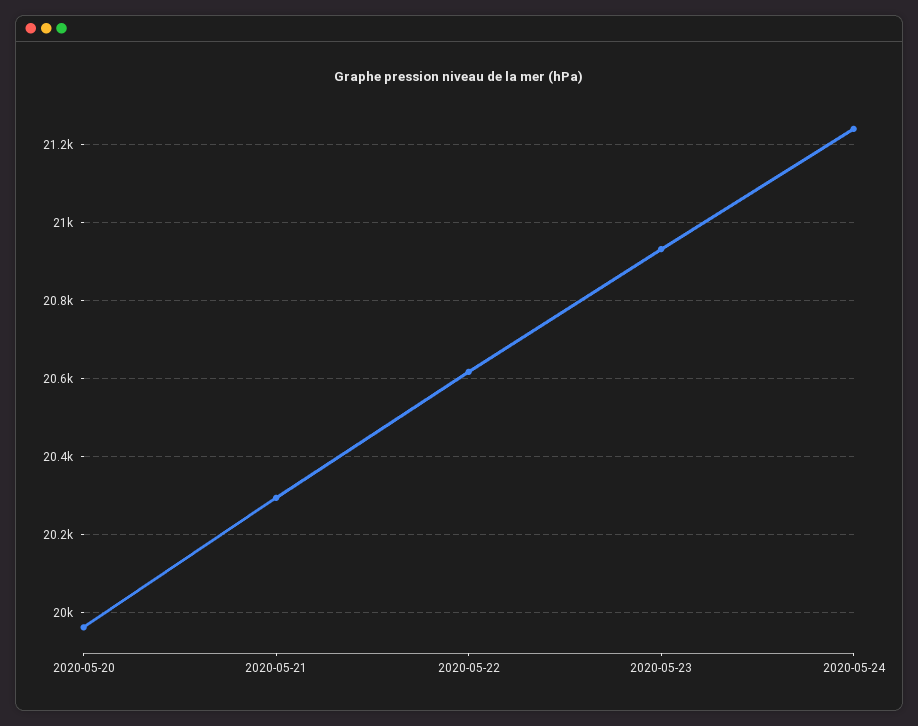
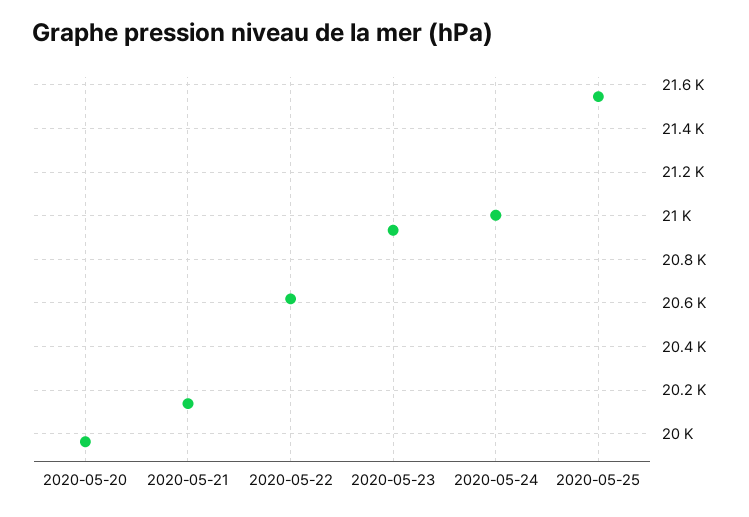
2020-05-21: 20300 -> 20150
2020-05-24: 21240 -> 21000
2020-05-25: none -> 21550

